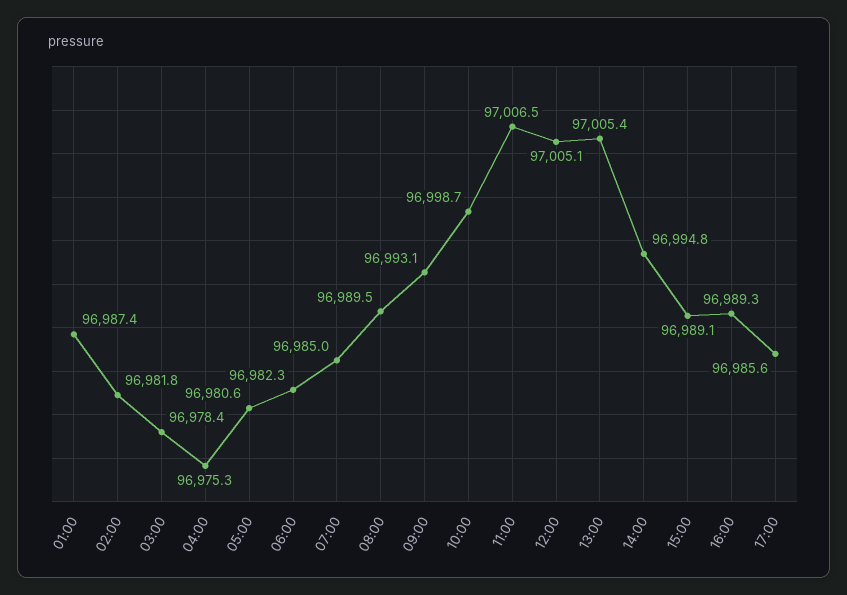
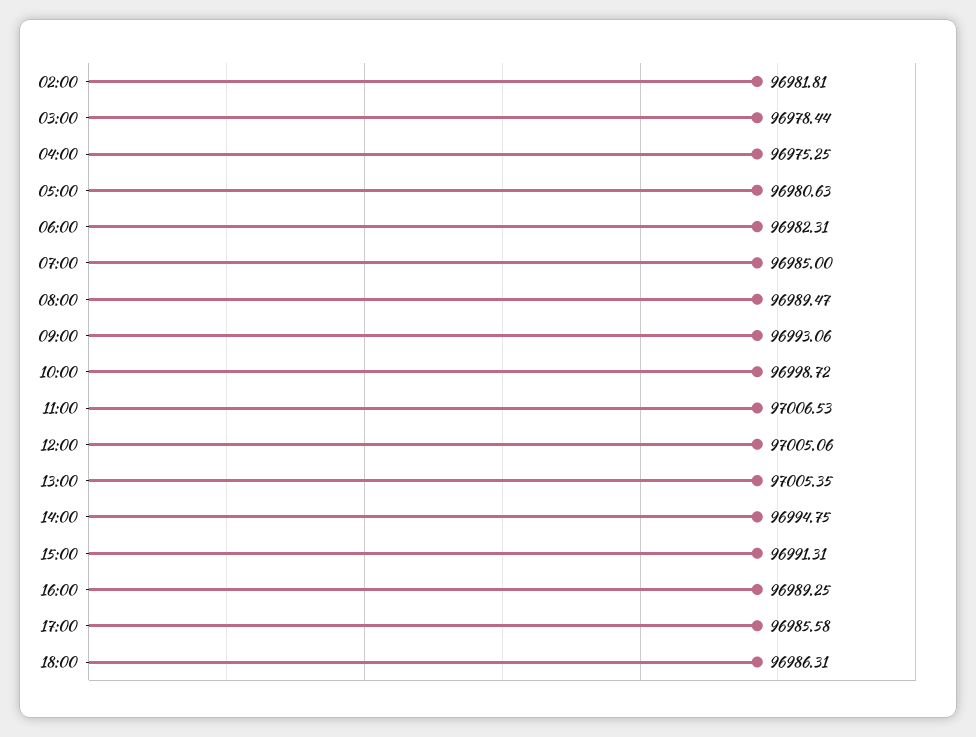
01:00: 96987.4 -> none
15:00: 96989.1 -> 96991.31
18:00: none -> 96986.31

